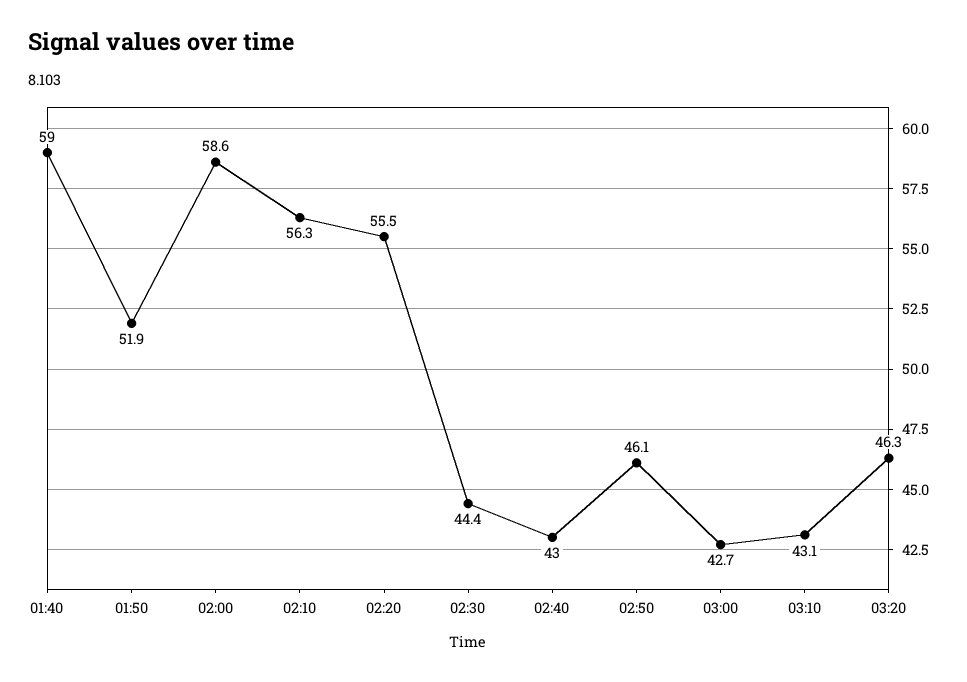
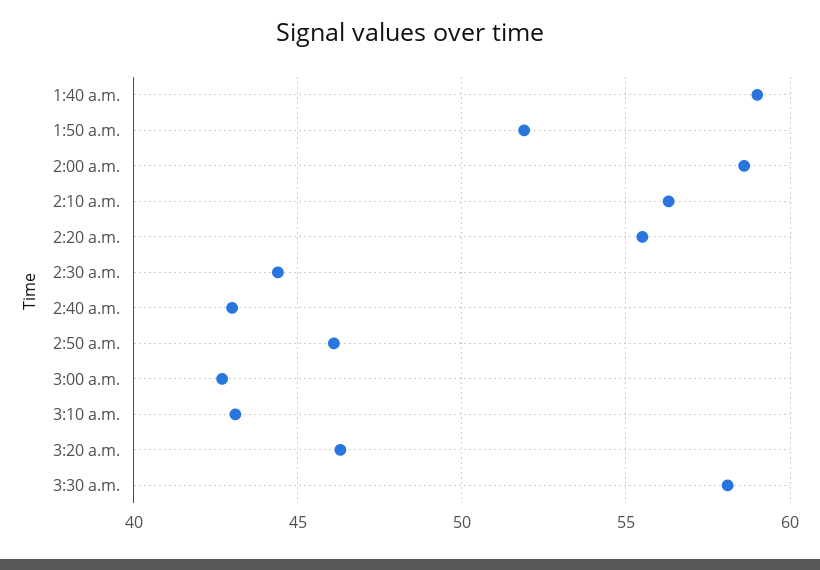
3:30 a.m.: none -> 58

